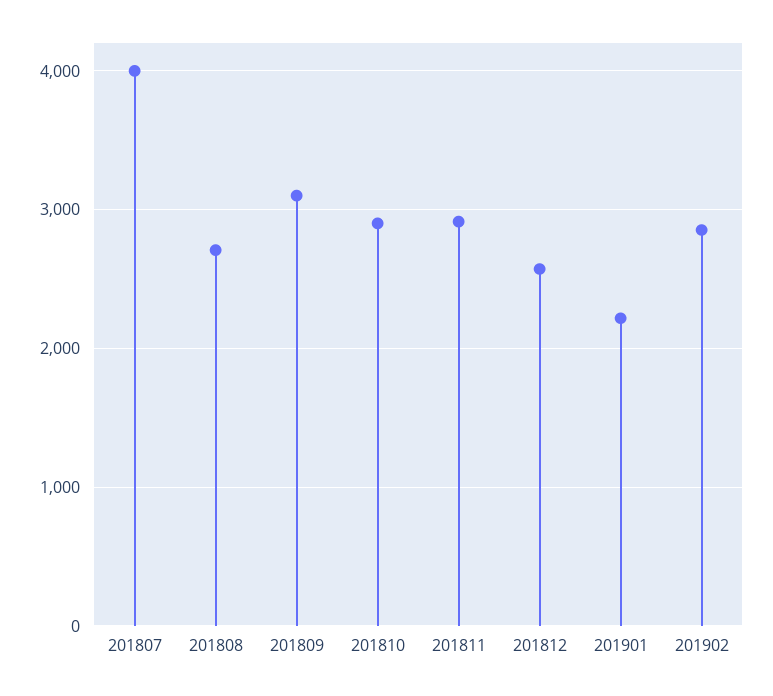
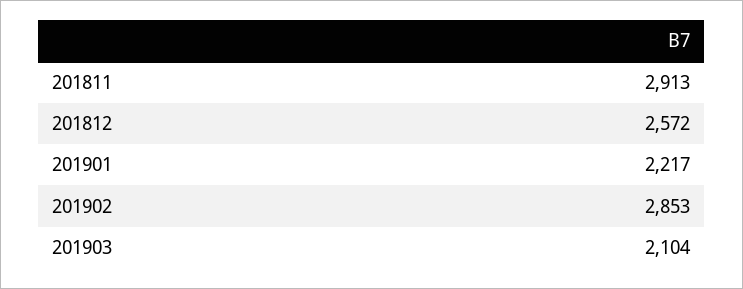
201807: 4000 -> none
201808: 2700 -> none
201809: 3100 -> none
201810: 2900 -> none
201903: none -> 2104

